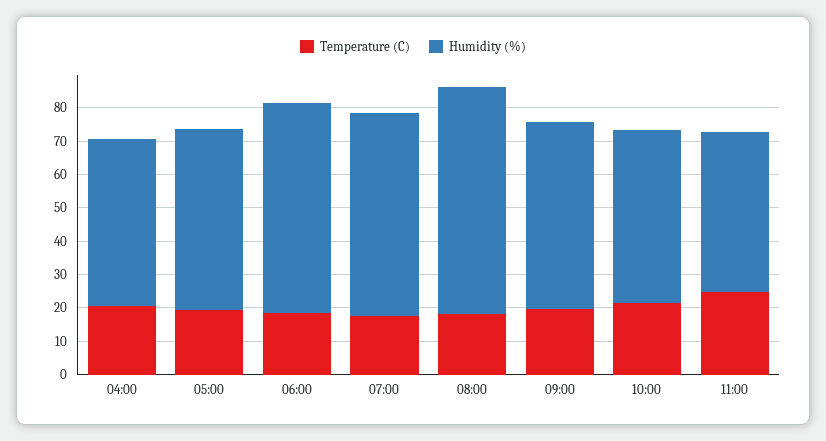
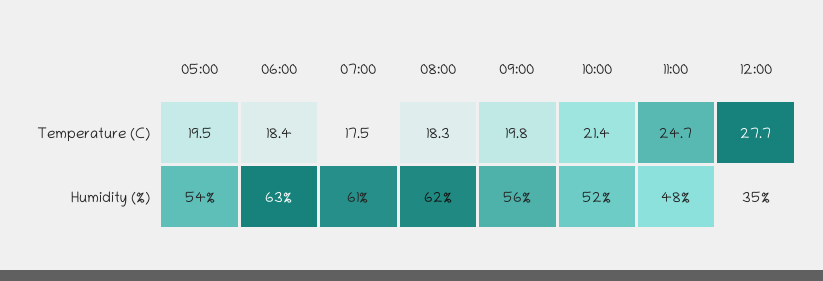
Temperature (C), 04:00: 20 -> none
Humidity (%), 04:00: 50 -> none
Humidity (%), 08:00: 67.5 -> 62
Temperature (C), 12:00: none -> 27.7
Humidity (%), 12:00: none -> 35

